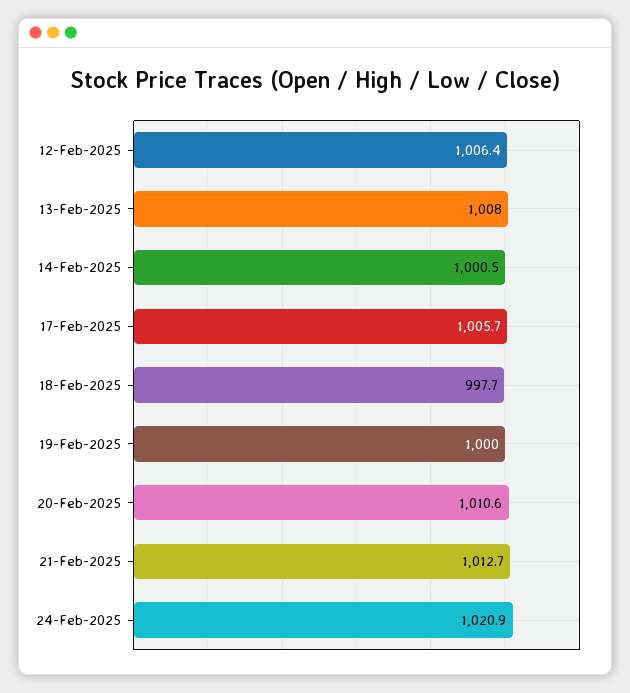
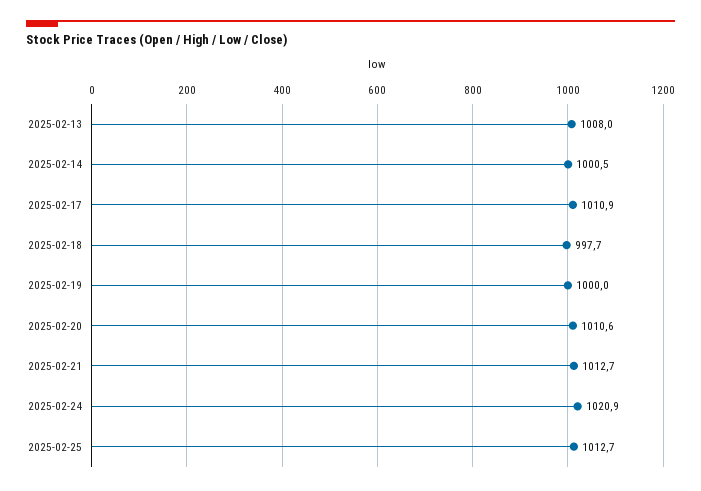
12-Feb-2025: 1006.4 -> none
17-Feb-2025: 1005.7 -> 1010.9
2025-02-25: none -> 1012.7

